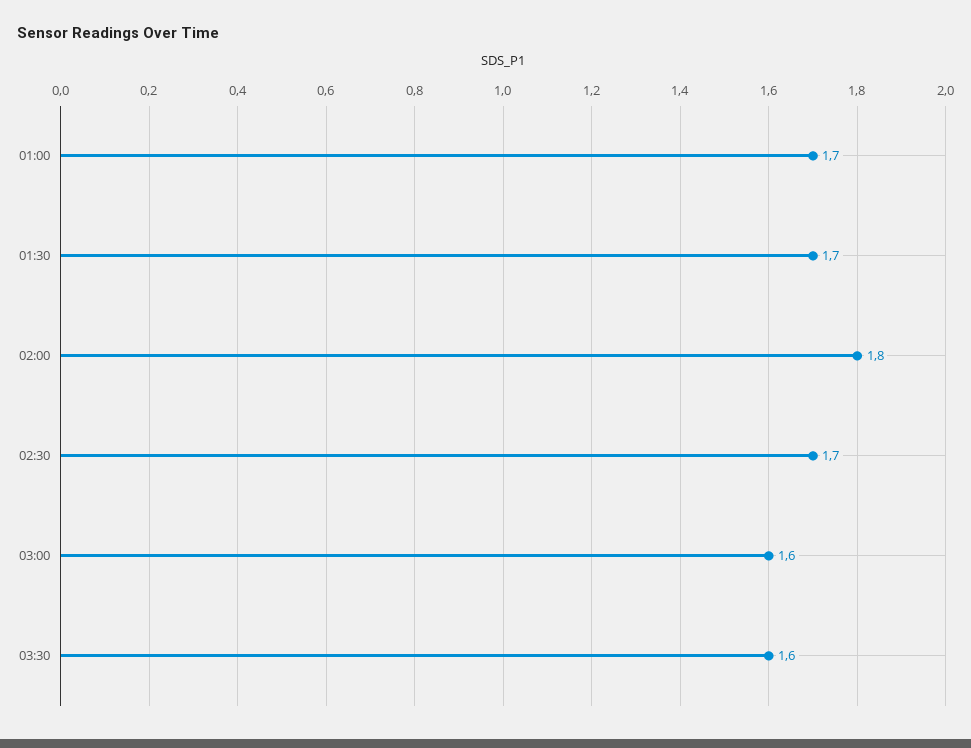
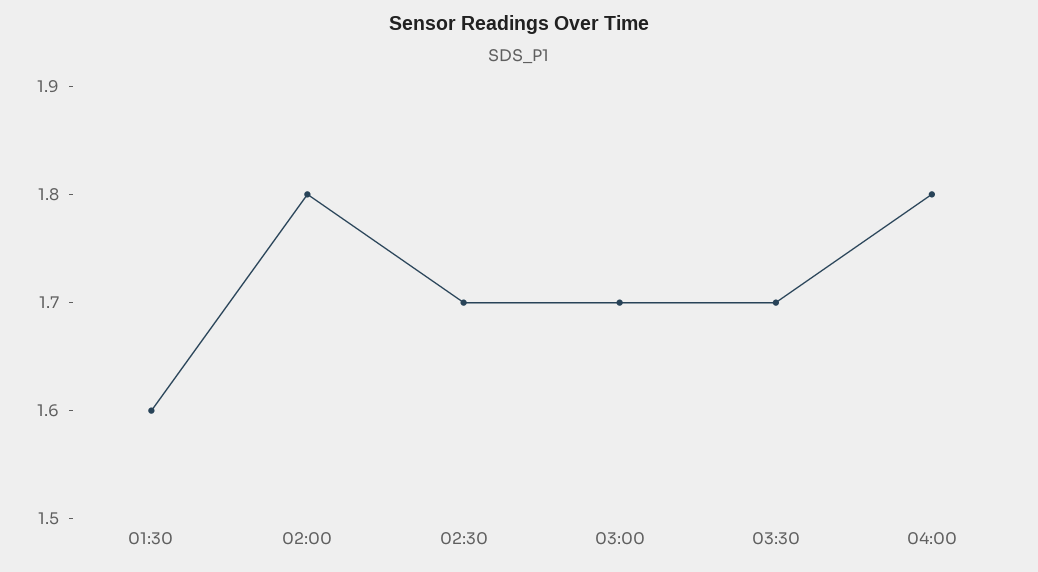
01:00: 1.7 -> none
01:30: 1.7 -> 1.6
03:00: 1.6 -> 1.7
03:30: 1.6 -> 1.7
04:00: none -> 1.8

